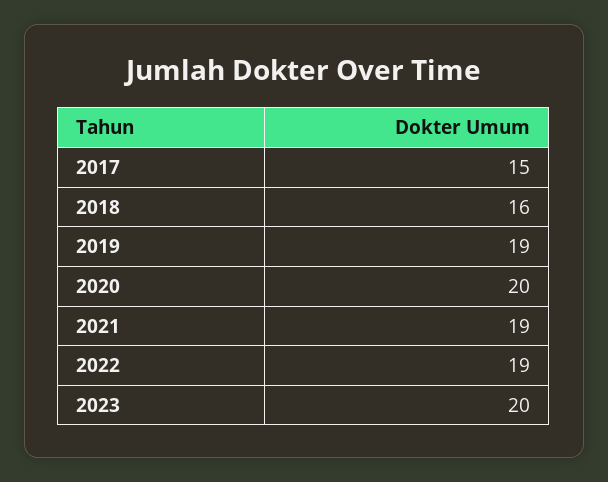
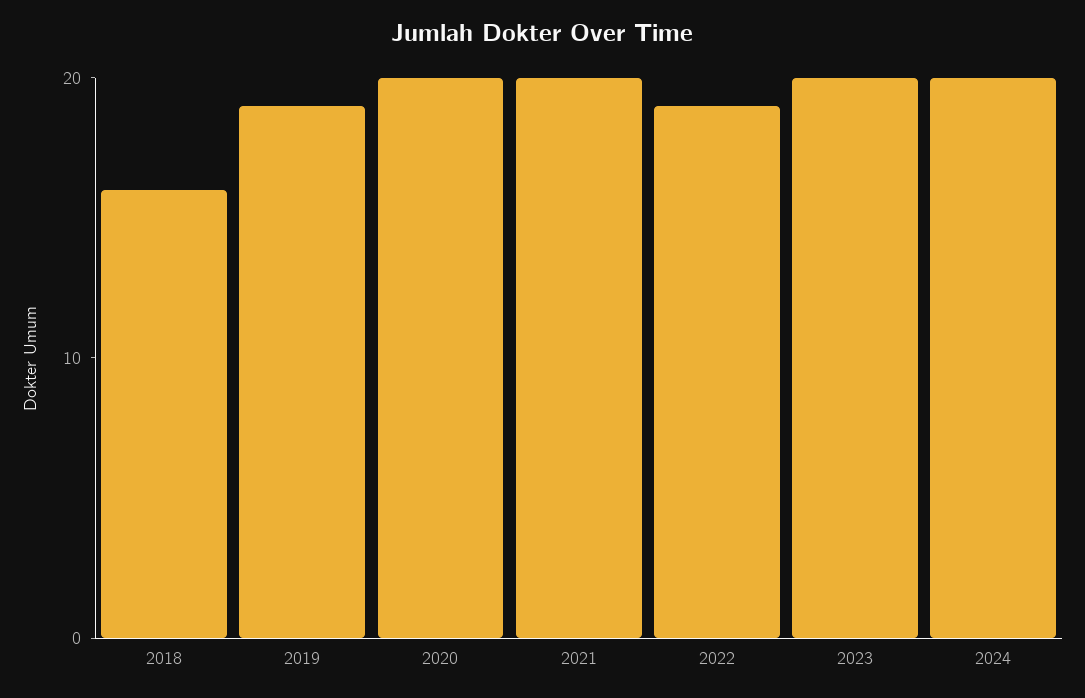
2017: 15 -> none
2021: 19 -> 20
2024: none -> 20

